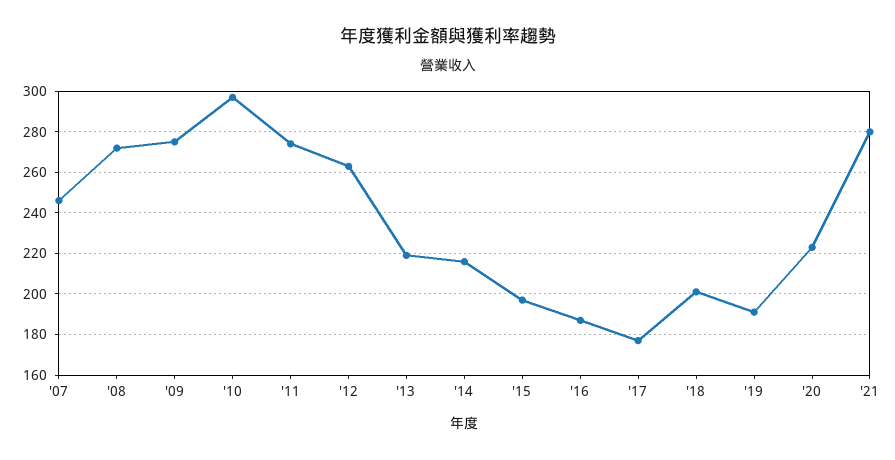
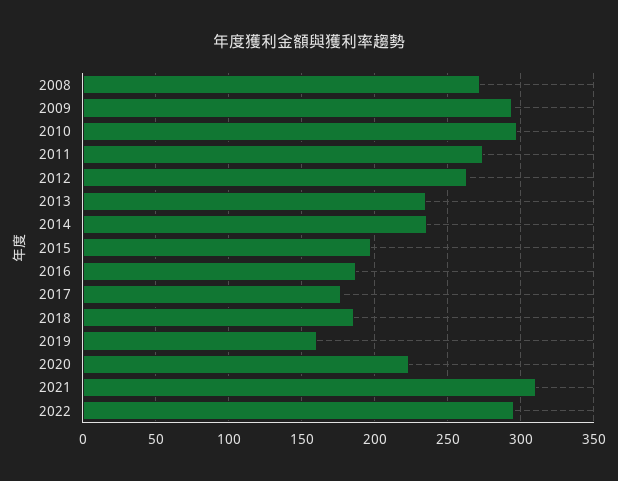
'07: 245 -> none
'09: 275 -> 295
'13: 220 -> 235
'14: 215 -> 235
'18: 200 -> 185
'19: 190 -> 160
'21: 280 -> 310
2022: none -> 295

